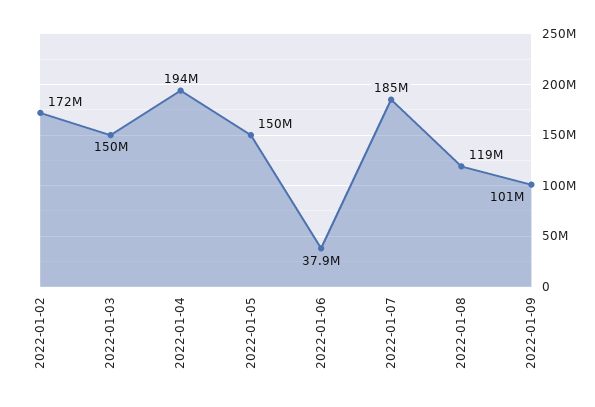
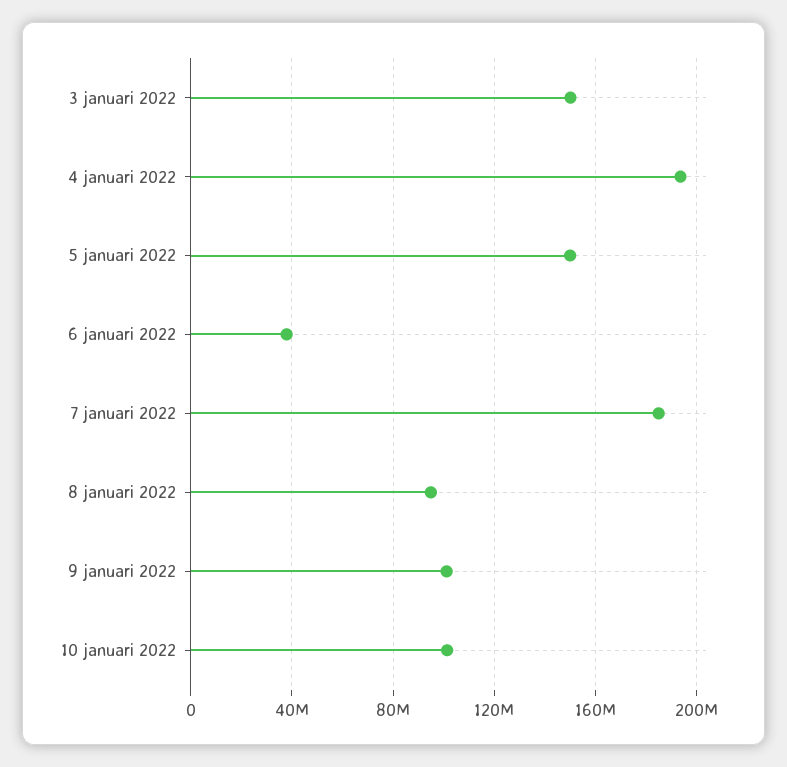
2022-01-02: 172000000 -> none
2022-01-08: 119000000 -> 95000000
10 januari 2022: none -> 100000000

